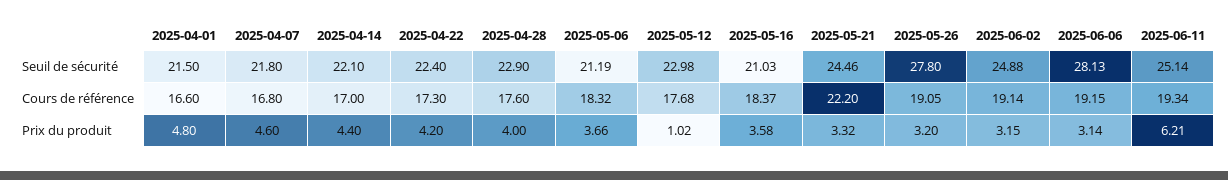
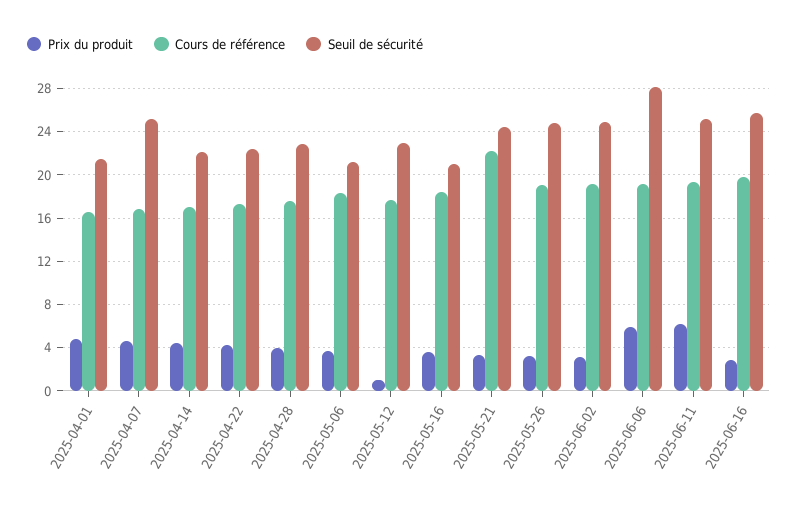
Seuil de sécurité, 2025-04-07: 21.8 -> 25
Seuil de sécurité, 2025-05-26: 27.8 -> 25
Prix du produit, 2025-06-06: 3.14 -> 6
Prix du produit, 2025-06-16: none -> 3
Cours de référence, 2025-06-16: none -> 20
Seuil de sécurité, 2025-06-16: none -> 26

